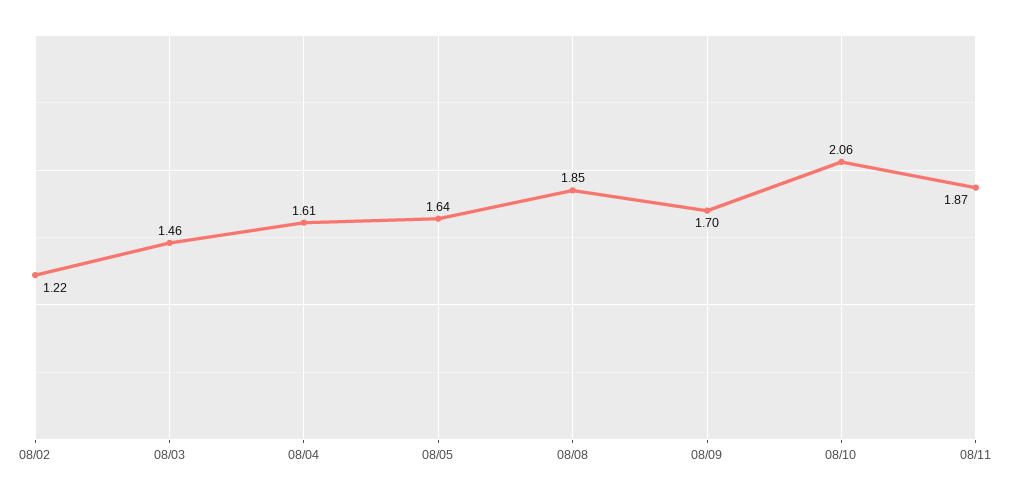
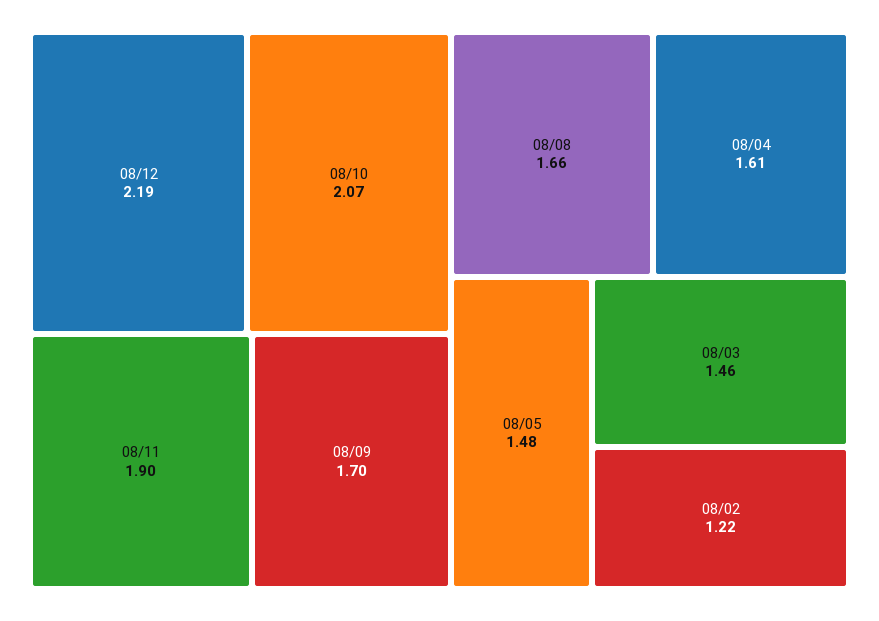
08/05: 1.64 -> 1.48
08/08: 1.85 -> 1.66
08/10: 2.06 -> 2.07
08/11: 1.87 -> 1.9
08/12: none -> 2.19

